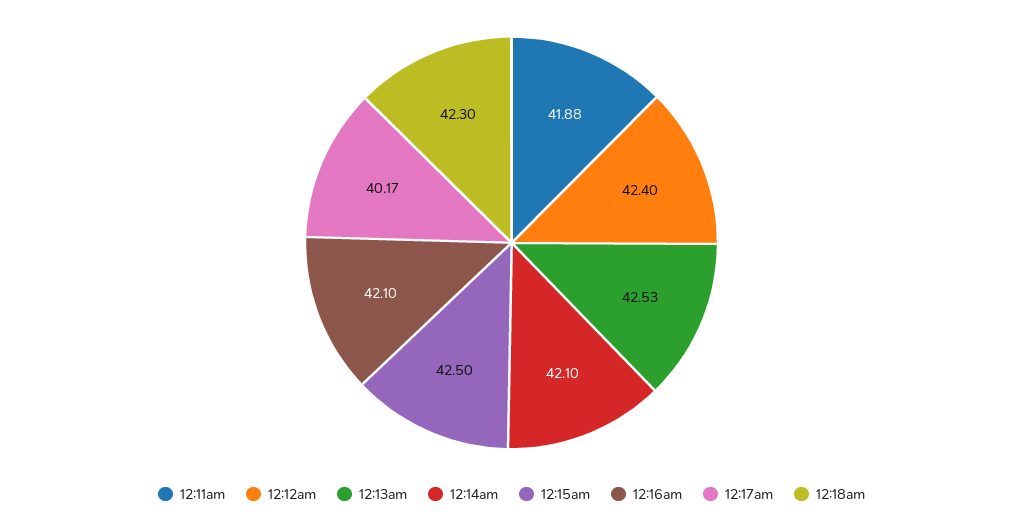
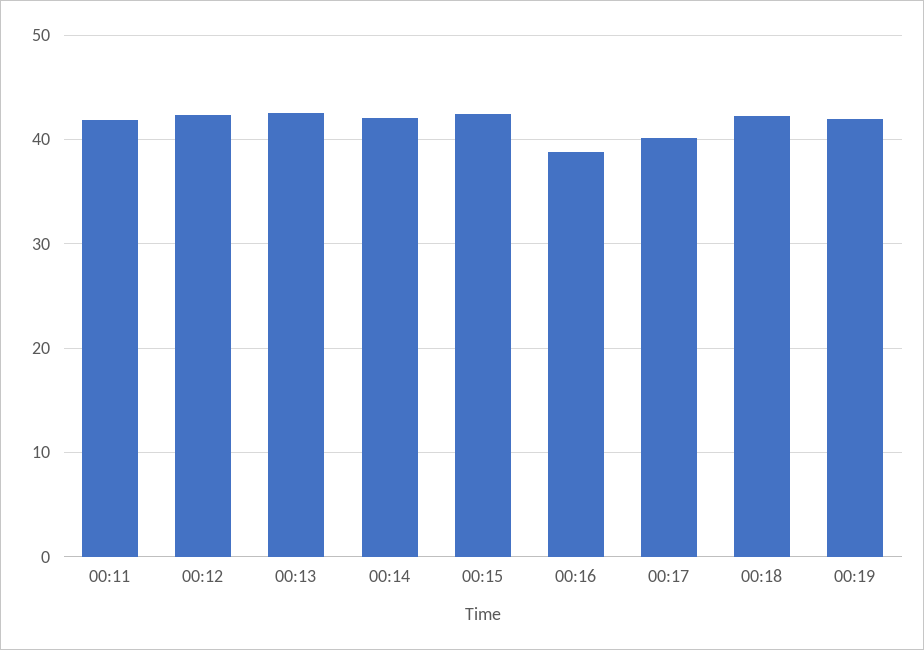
12:16am: 42.1 -> 39
00:19: none -> 42

